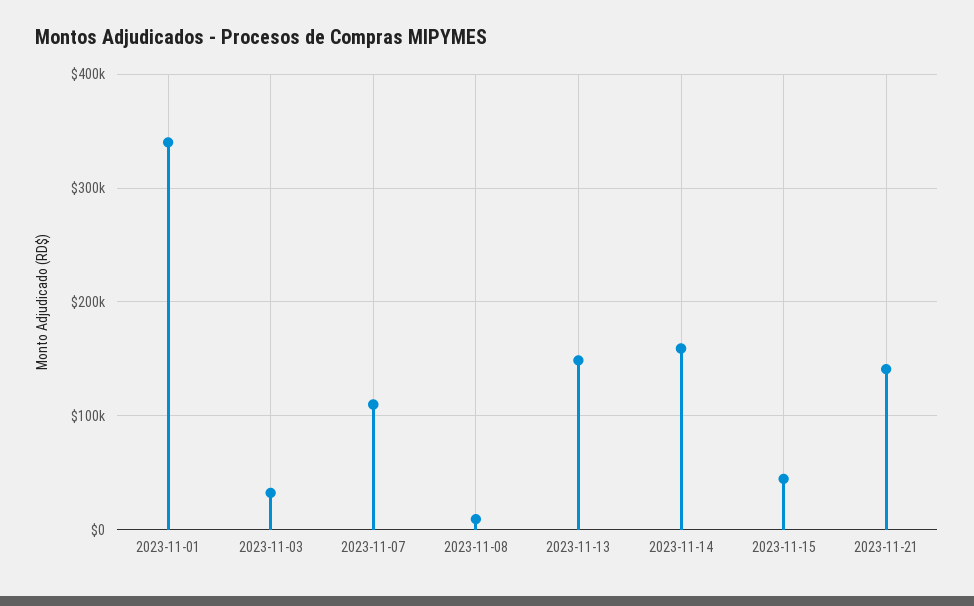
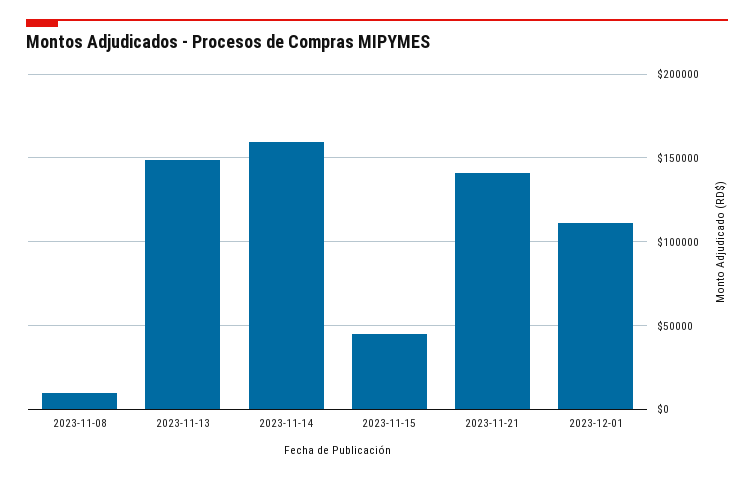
2023-11-01: 340000 -> none
2023-11-03: 30000 -> none
2023-11-07: 110000 -> none
2023-12-01: none -> 110000

